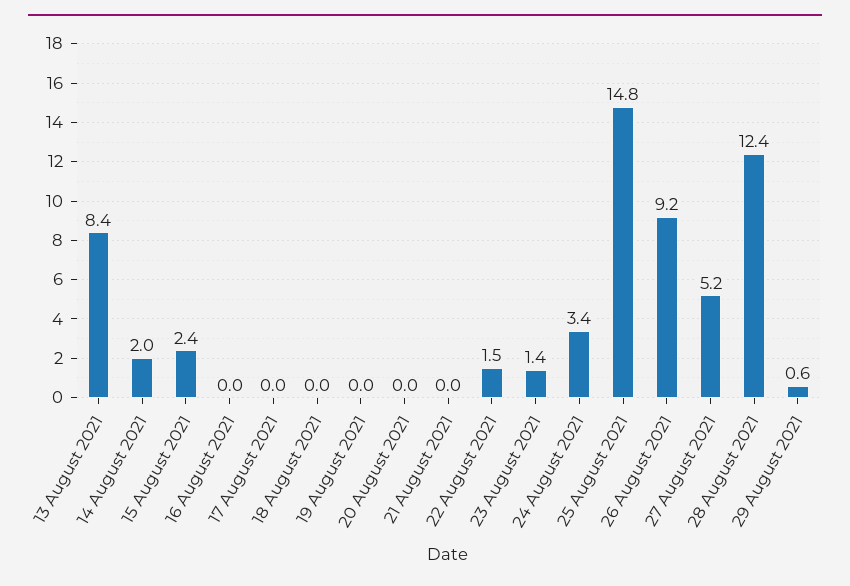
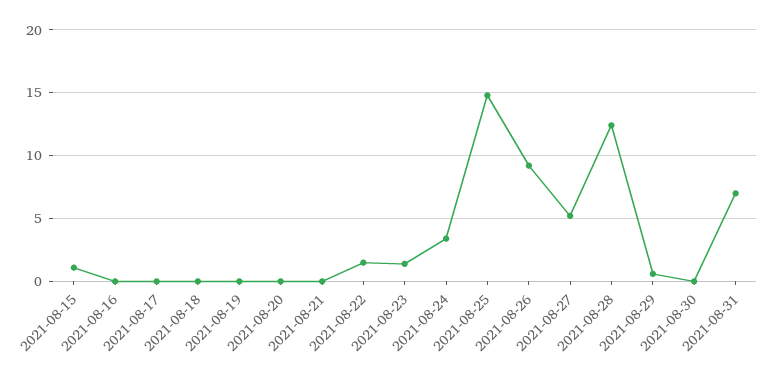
13 August 2021: 8.4 -> none
14 August 2021: 2 -> none
15 August 2021: 2.4 -> 1
2021-08-30: none -> 0
2021-08-31: none -> 7

